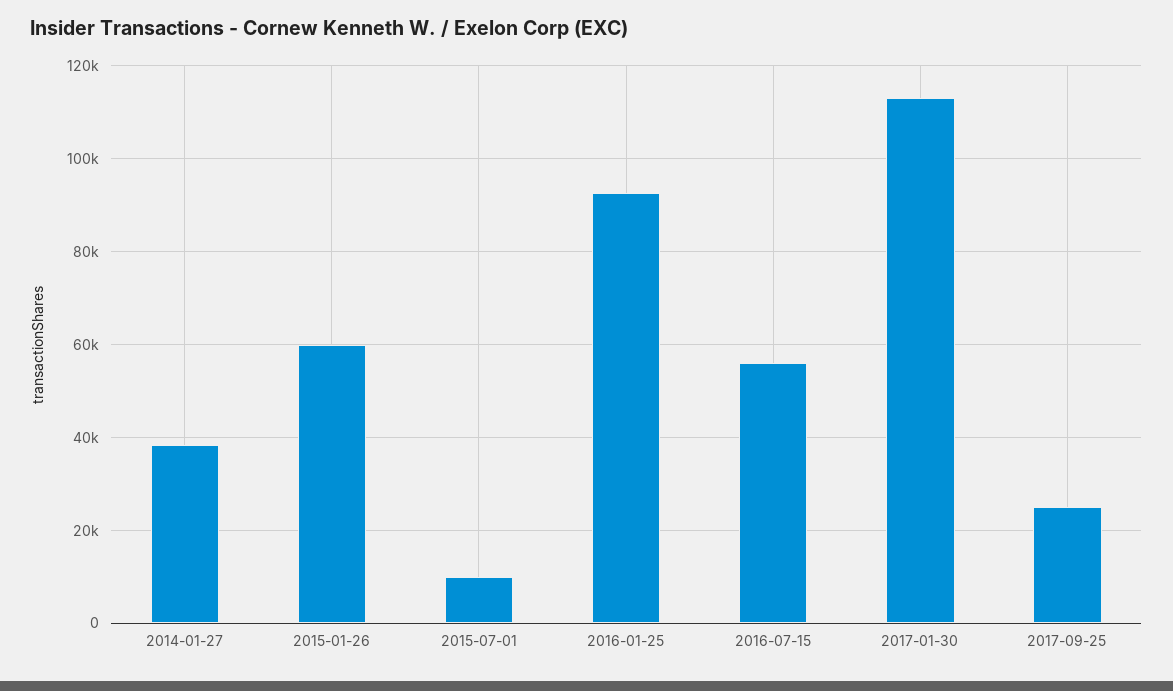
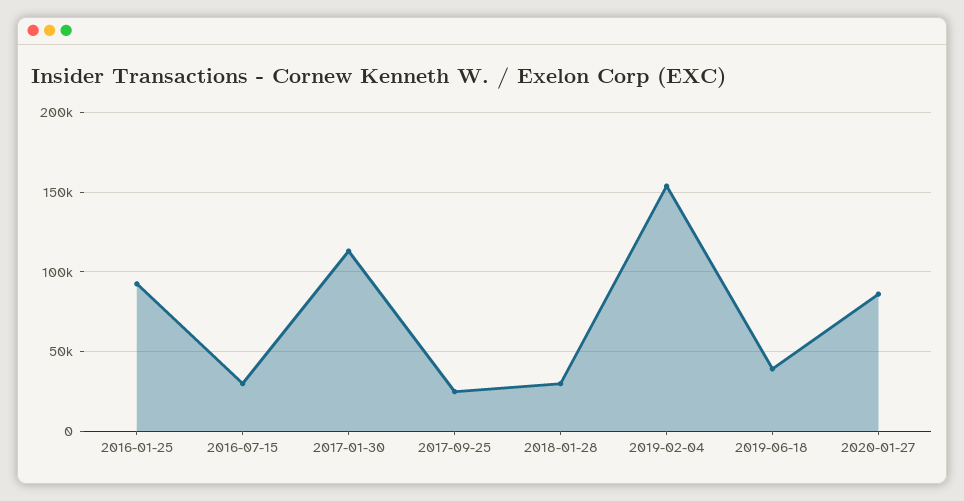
2014-01-27: 38000 -> none
2015-01-26: 60000 -> none
2015-07-01: 10000 -> none
2016-07-15: 56000 -> 30000
2018-01-28: none -> 30000
2019-02-04: none -> 155000
2019-06-18: none -> 40000
2020-01-27: none -> 85000

